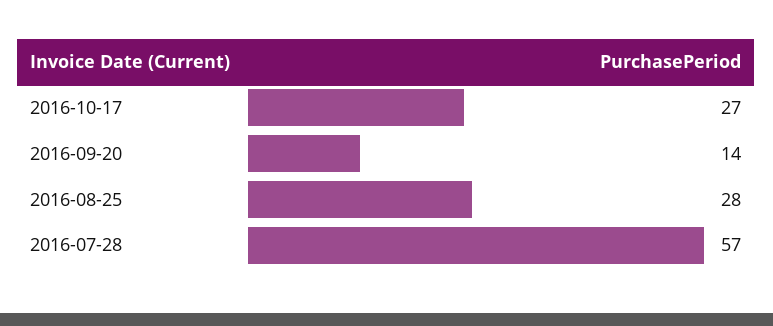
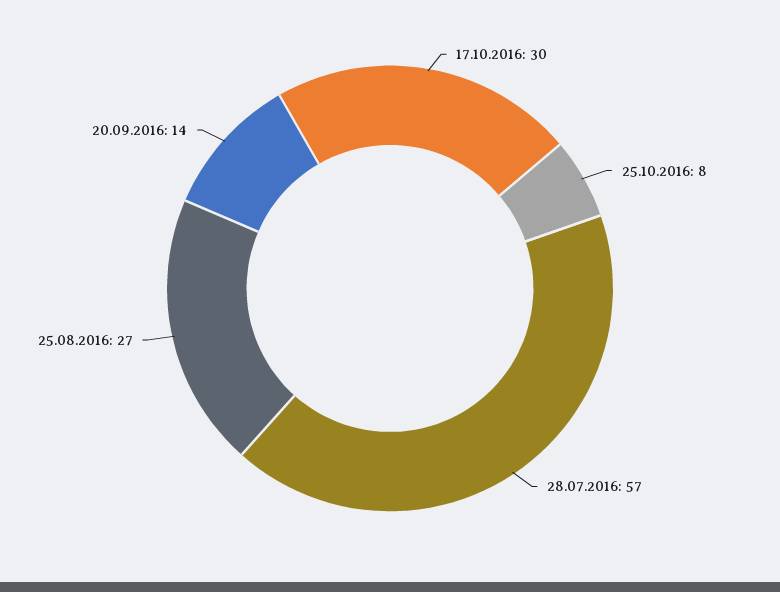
2016-10-17: 27 -> 30
2016-08-25: 28 -> 27
25.10.2016: none -> 8

